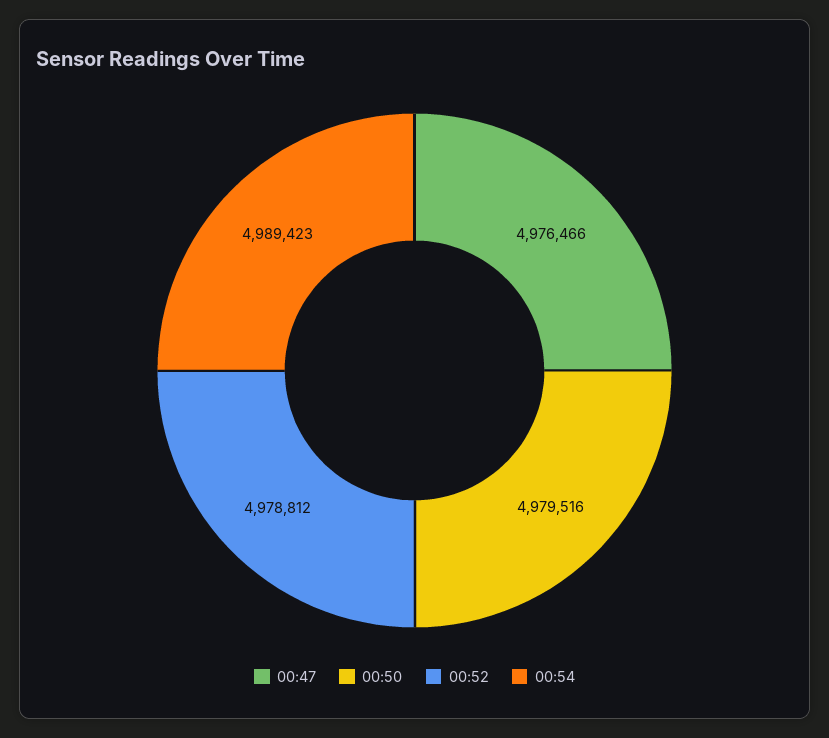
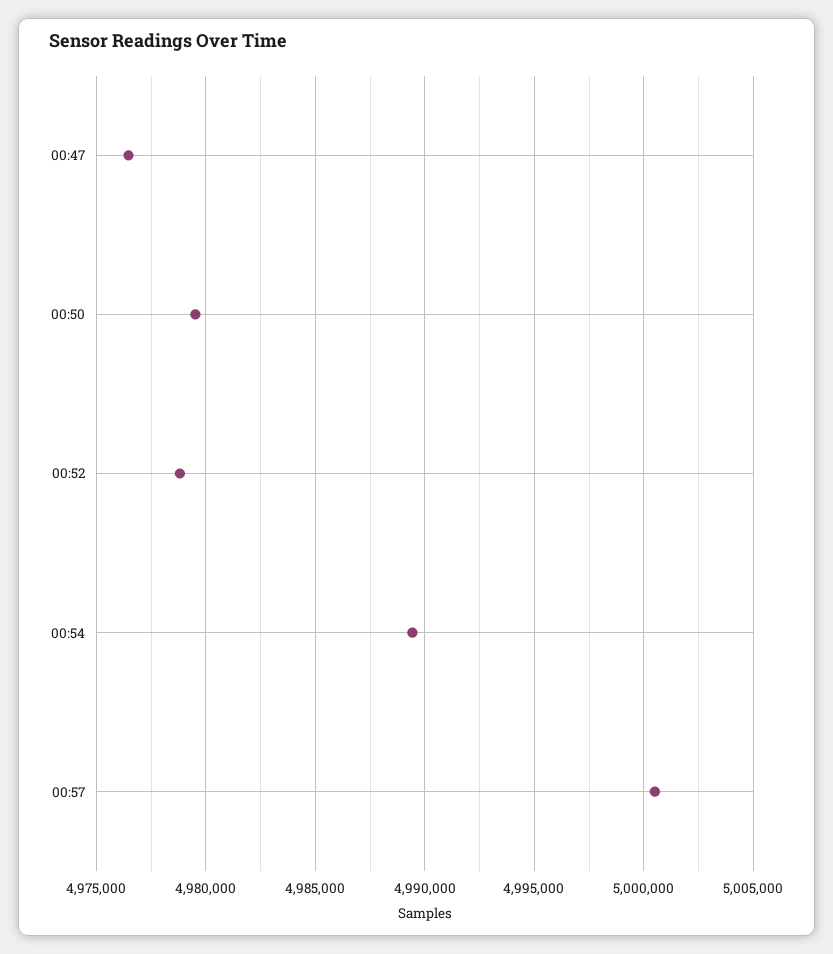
00:57: none -> 5000500

